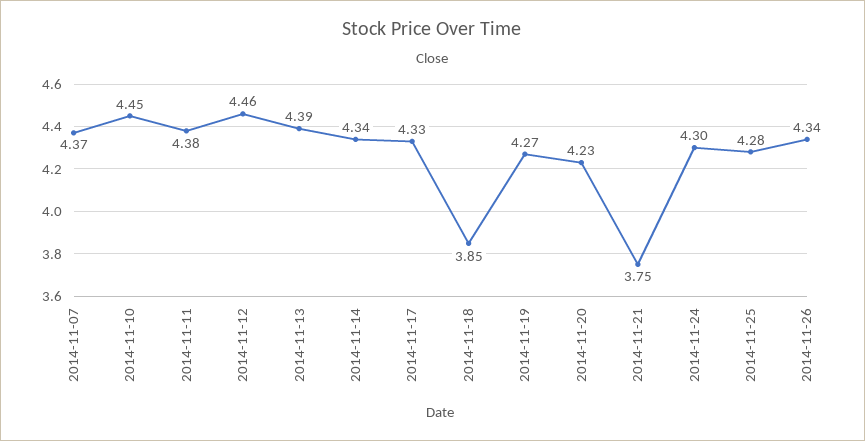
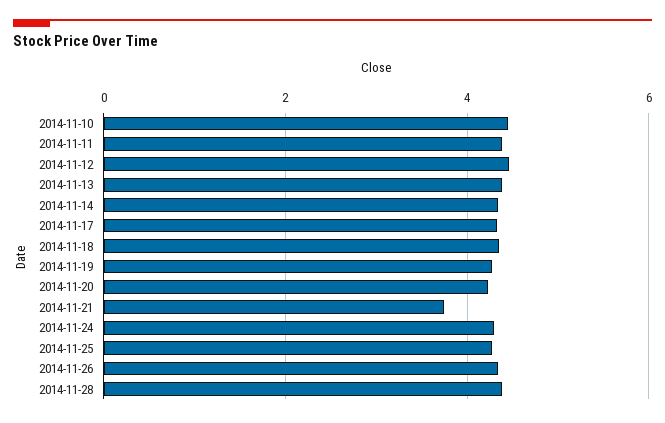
2014-11-07: 4.37 -> none
2014-11-18: 3.85 -> 4.4
2014-11-28: none -> 4.4

